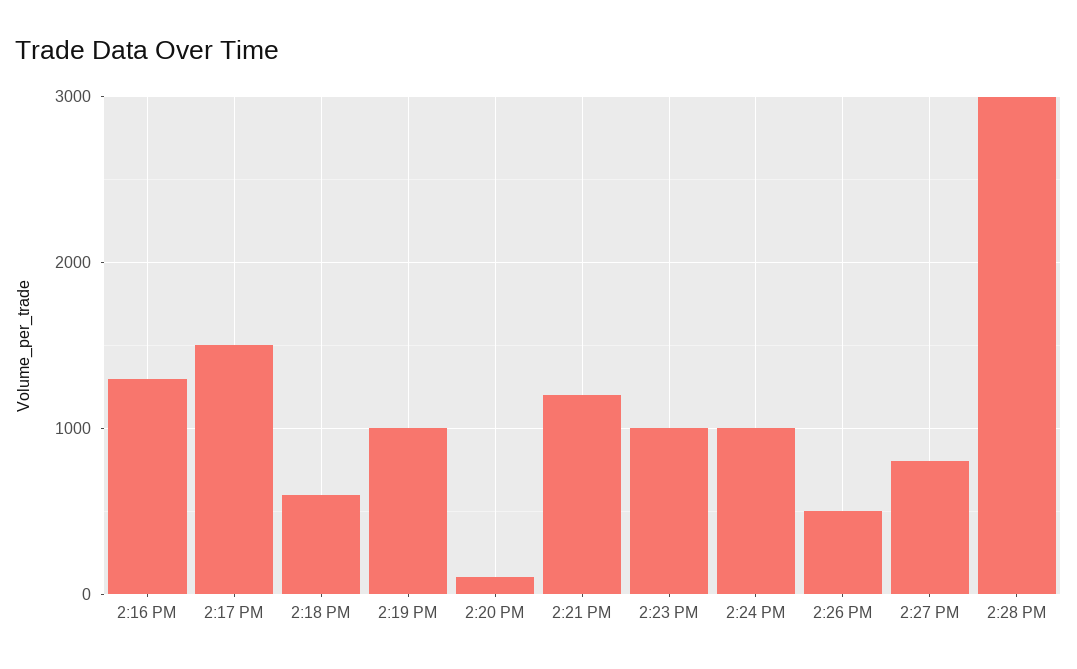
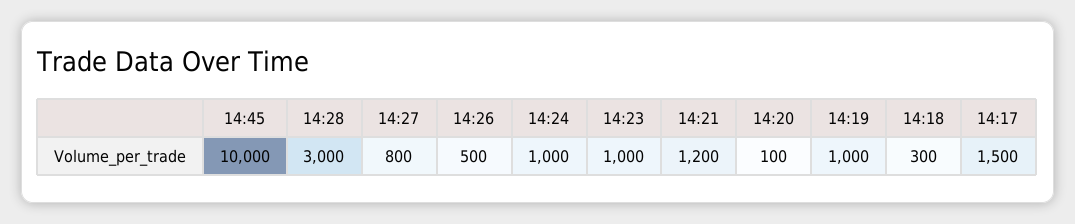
2:16 PM: 1300 -> none
2:18 PM: 600 -> 300
14:45: none -> 10000

